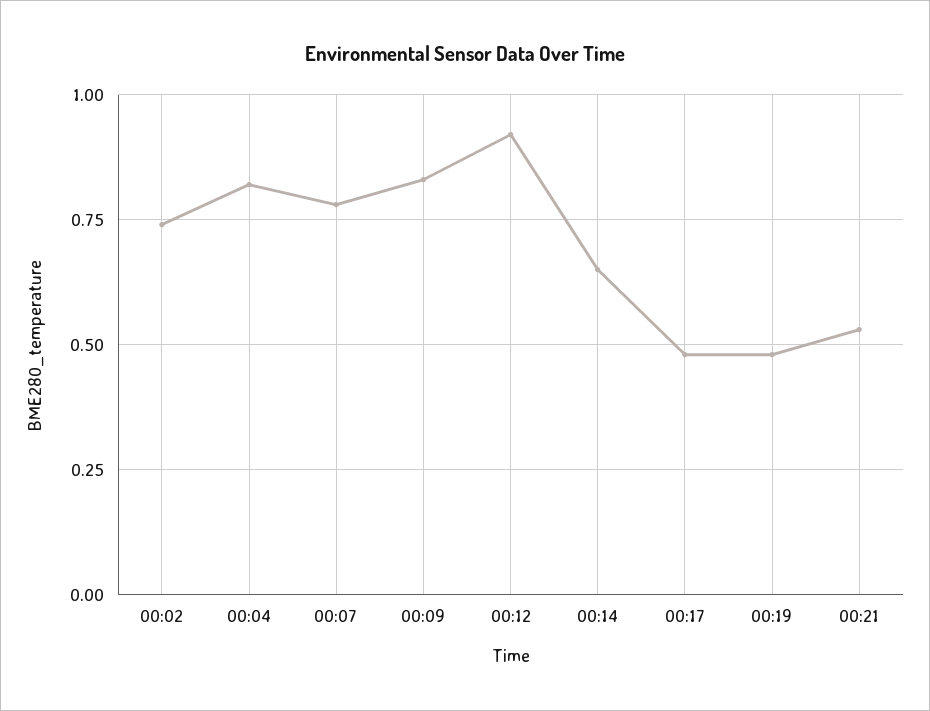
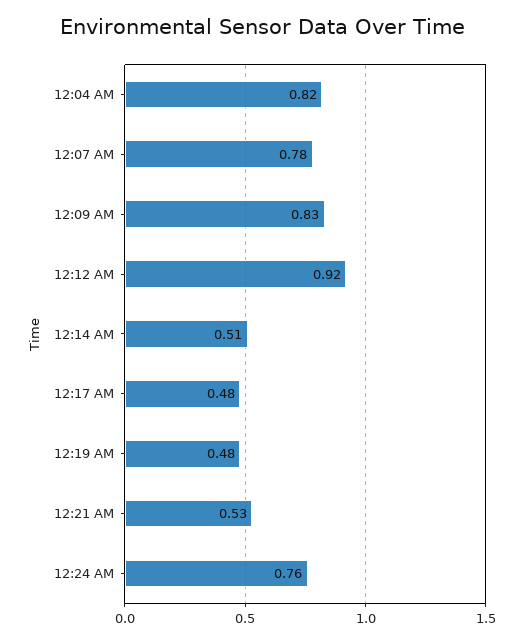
00:02: 0.75 -> none
00:14: 0.65 -> 0.51
12:24 AM: none -> 0.76

